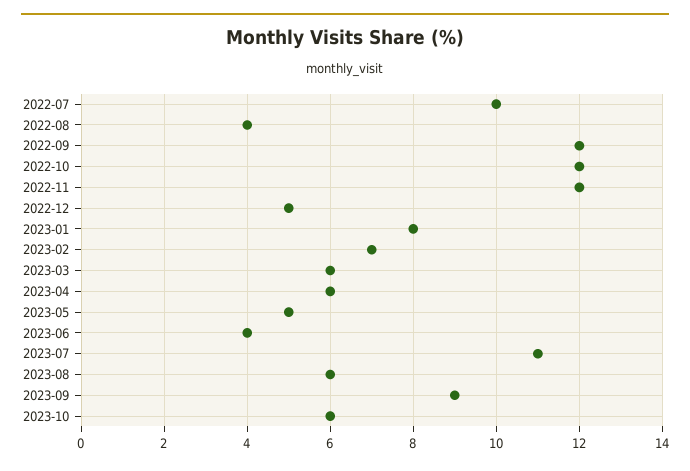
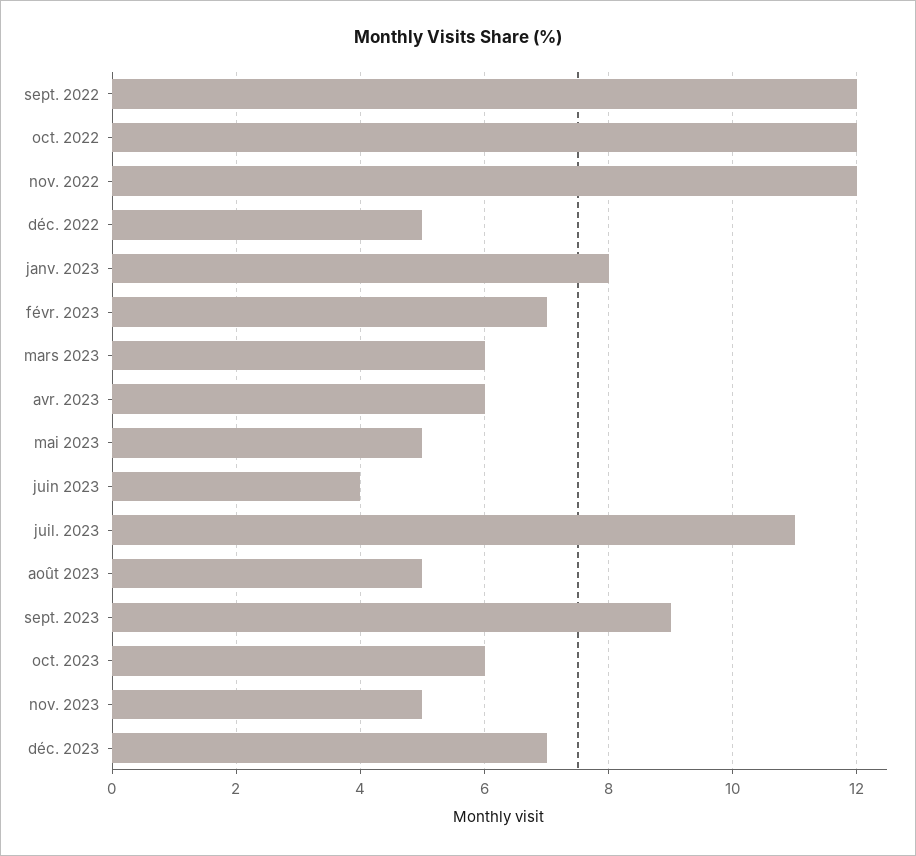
2022-07: 10 -> none
2022-08: 4 -> none
2023-08: 6 -> 5
nov. 2023: none -> 5
déc. 2023: none -> 7

